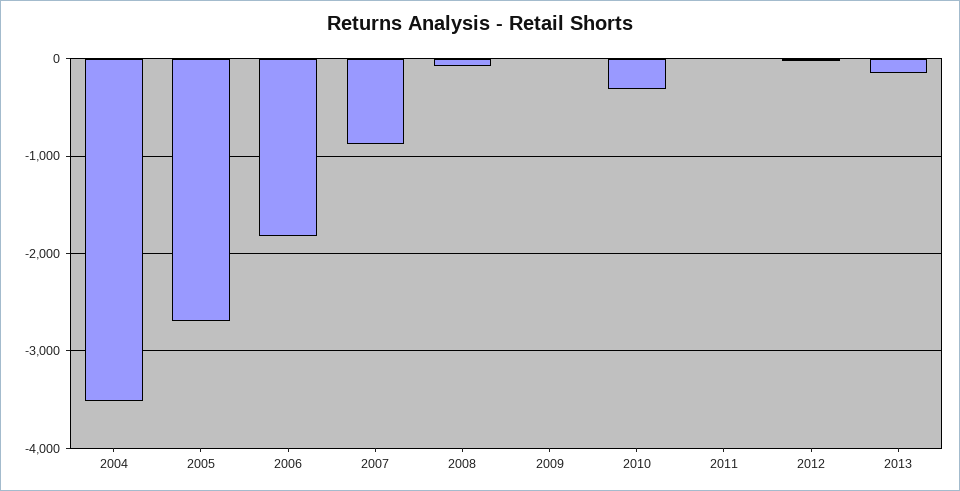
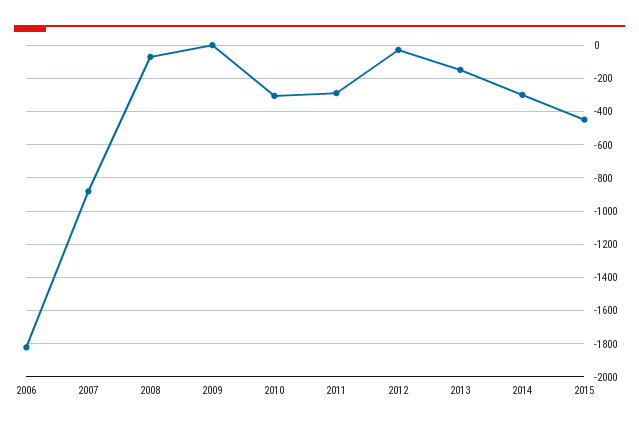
2004: -3500 -> none
2005: -2700 -> none
2011: 0 -> -300
2014: none -> -300
2015: none -> -450

